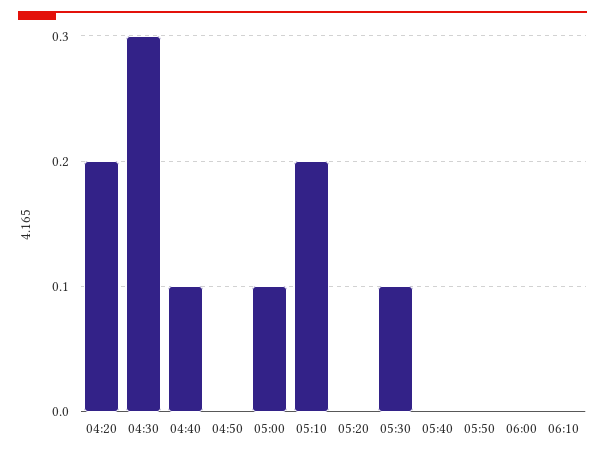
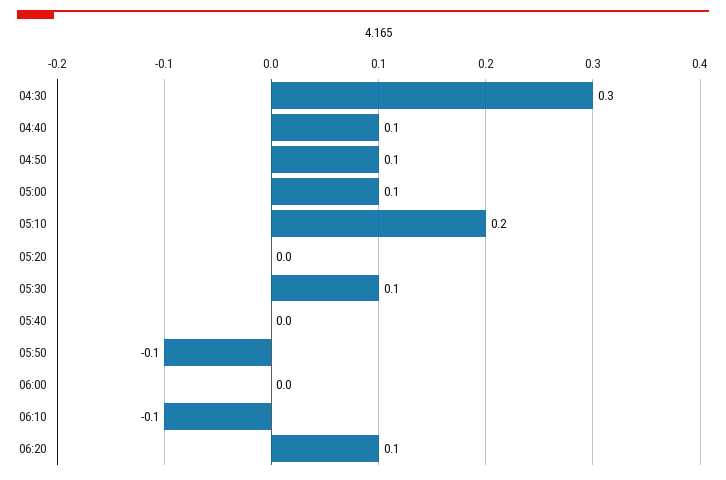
04:20: 0.2 -> none
04:50: 0 -> 0.1
05:50: 0 -> -0.1
06:10: 0 -> -0.1
06:20: none -> 0.1

